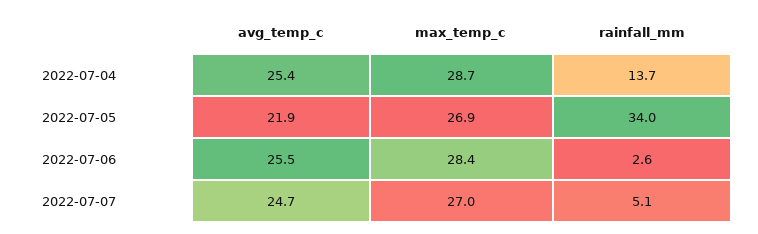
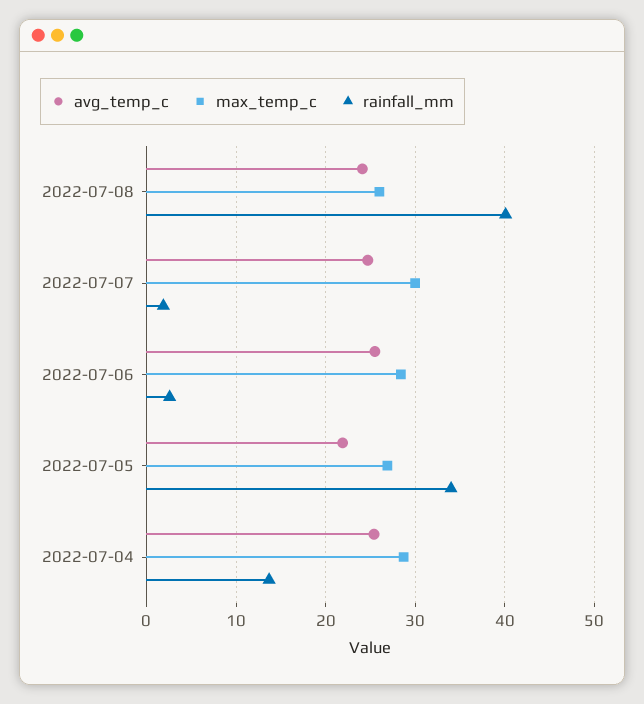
max_temp_c, 2022-07-07: 27 -> 30
rainfall_mm, 2022-07-07: 5.1 -> 2
avg_temp_c, 2022-07-08: none -> 24
max_temp_c, 2022-07-08: none -> 26
rainfall_mm, 2022-07-08: none -> 40

